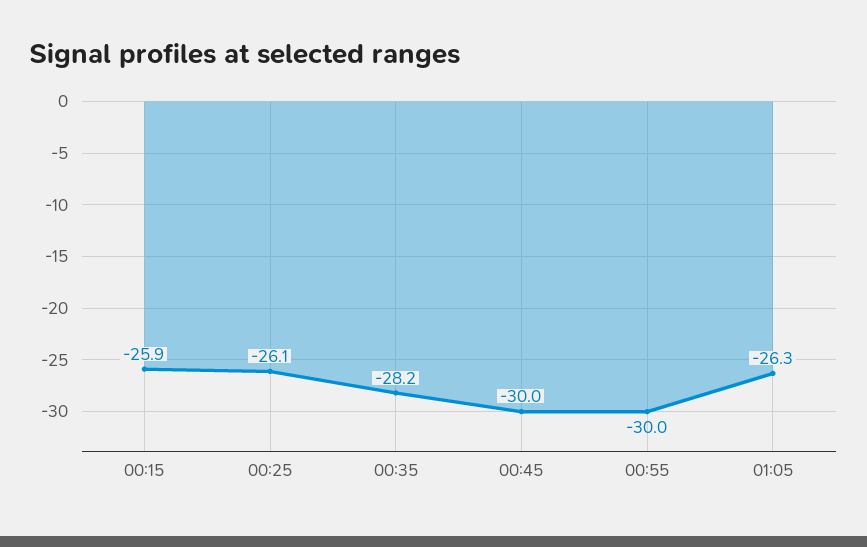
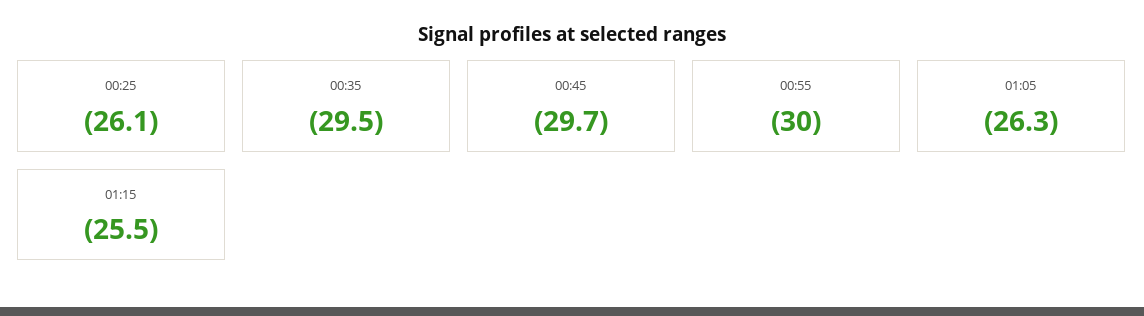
00:15: -25.9 -> none
00:35: -28.2 -> -29.5
00:45: -30 -> -29.7
01:15: none -> -25.5

